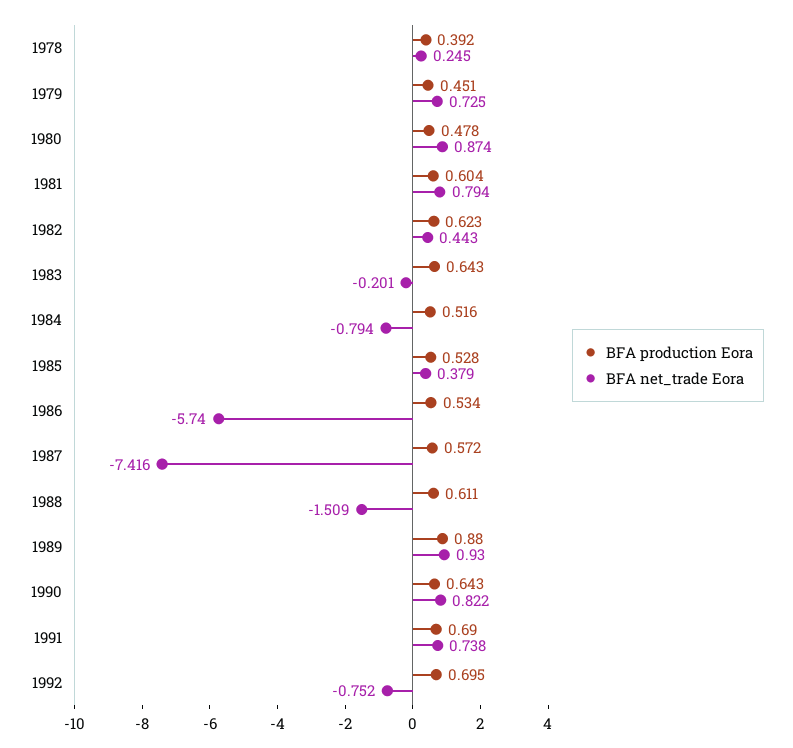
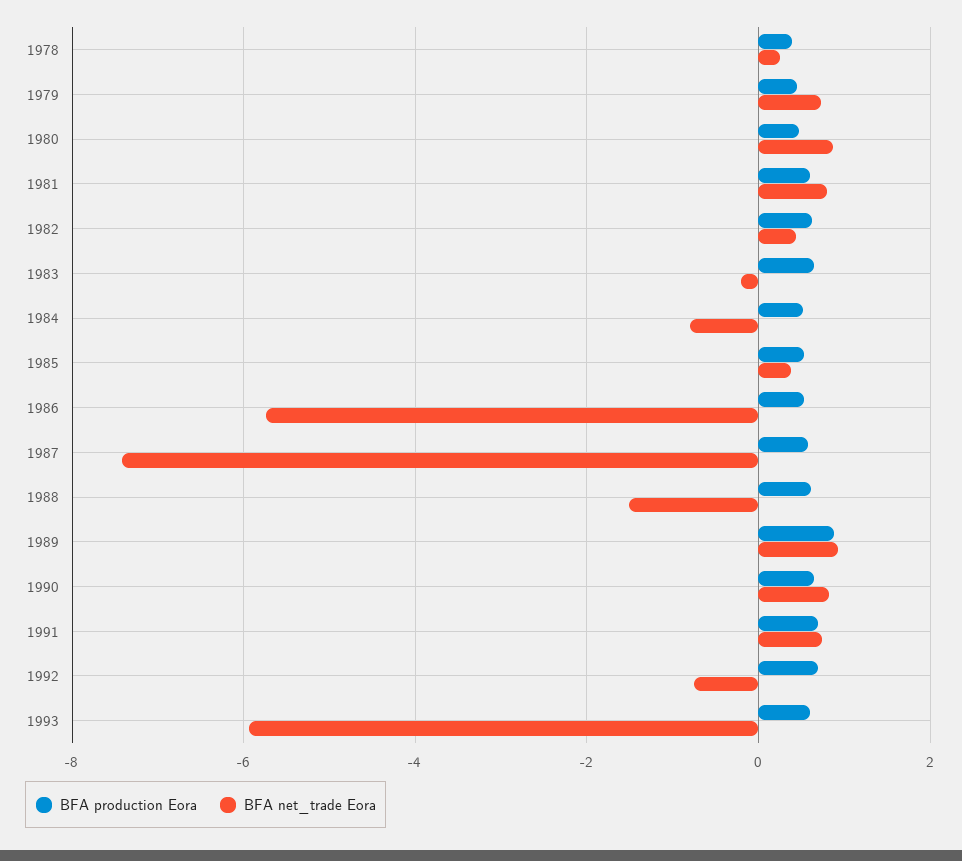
BFA production Eora, 1993: none -> 0.6
BFA net_trade Eora, 1993: none -> -6

